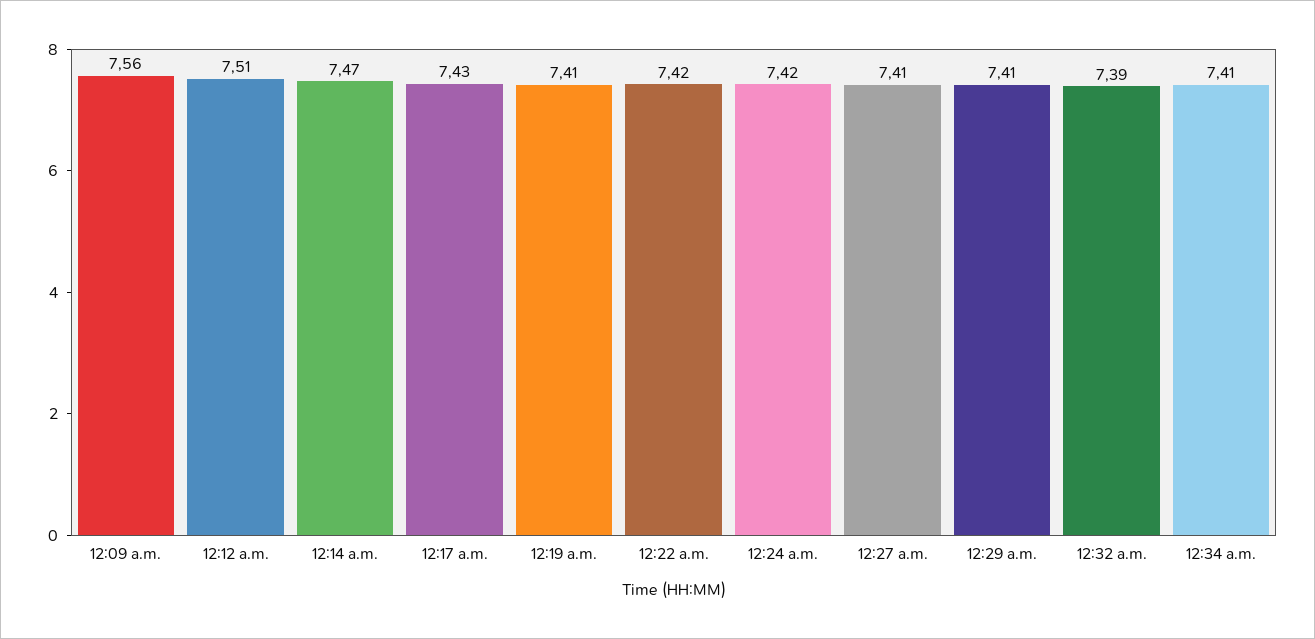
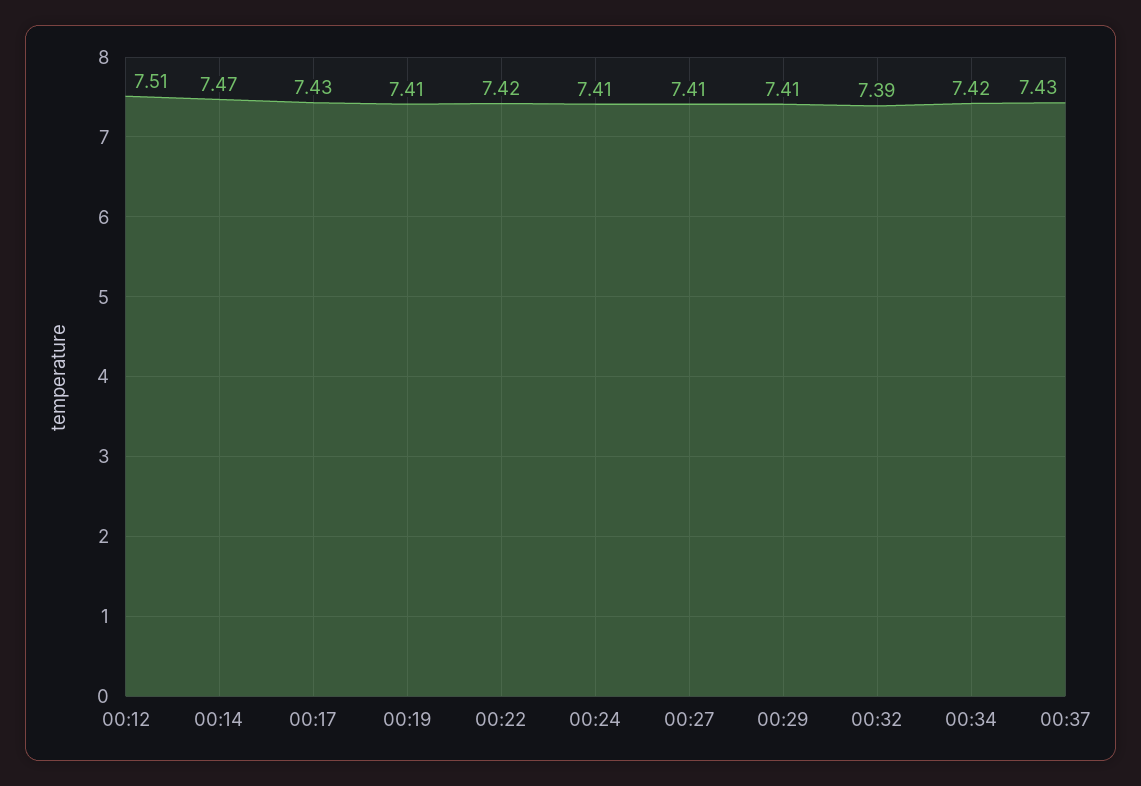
12:09 a.m.: 7.56 -> none
12:24 a.m.: 7.42 -> 7.41
12:34 a.m.: 7.41 -> 7.42
00:37: none -> 7.43

